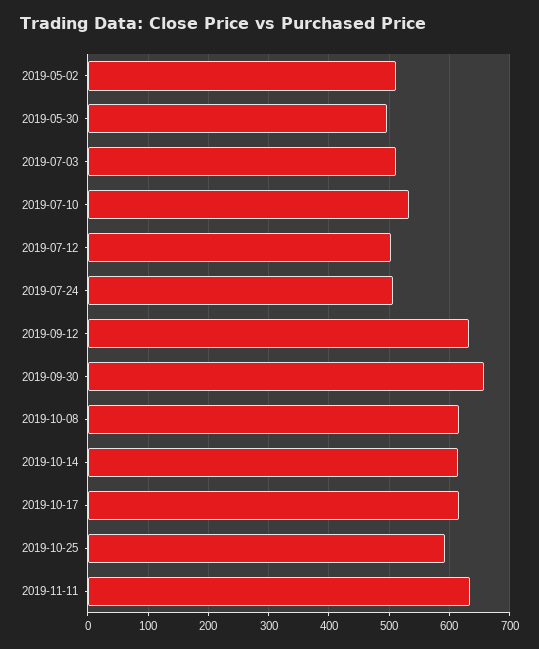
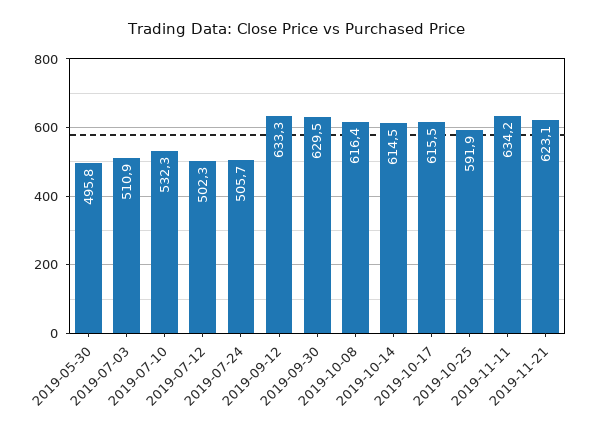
2019-05-02: 510 -> none
2019-09-30: 660 -> 629.5
2019-11-21: none -> 623.1

